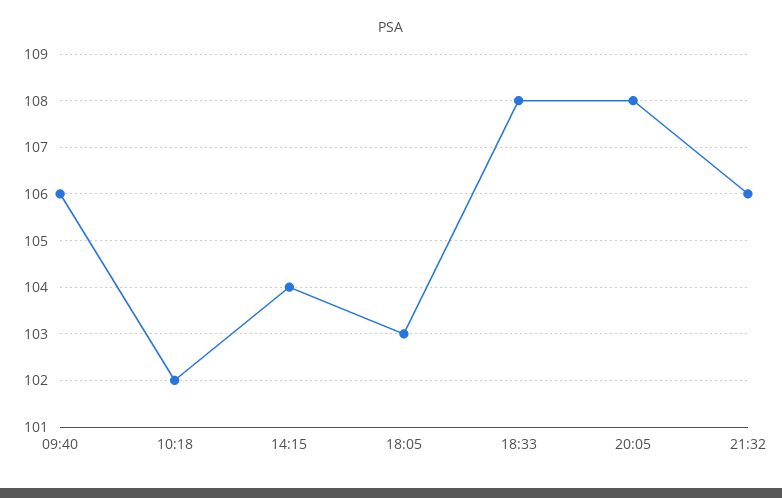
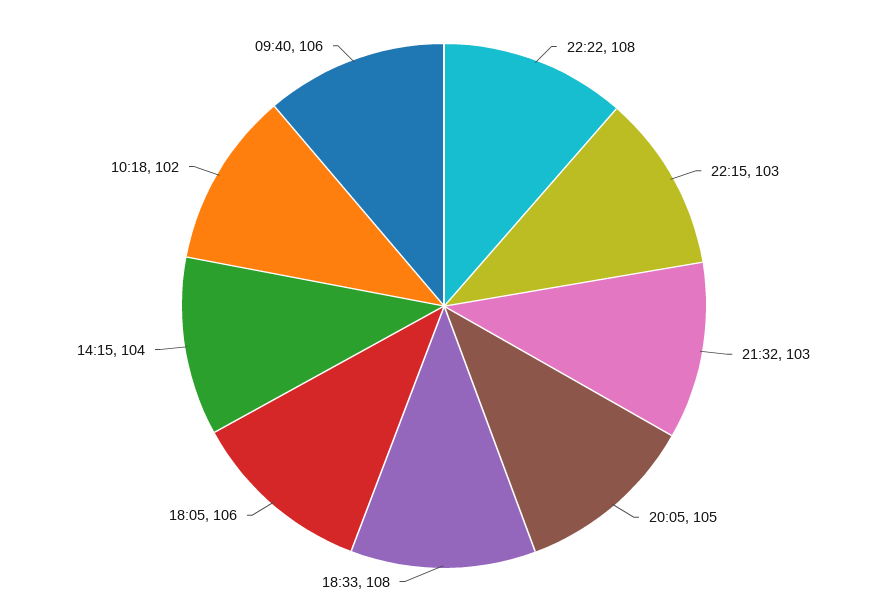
18:05: 103 -> 106
20:05: 108 -> 105
21:32: 106 -> 103
22:22: none -> 108
22:15: none -> 103

